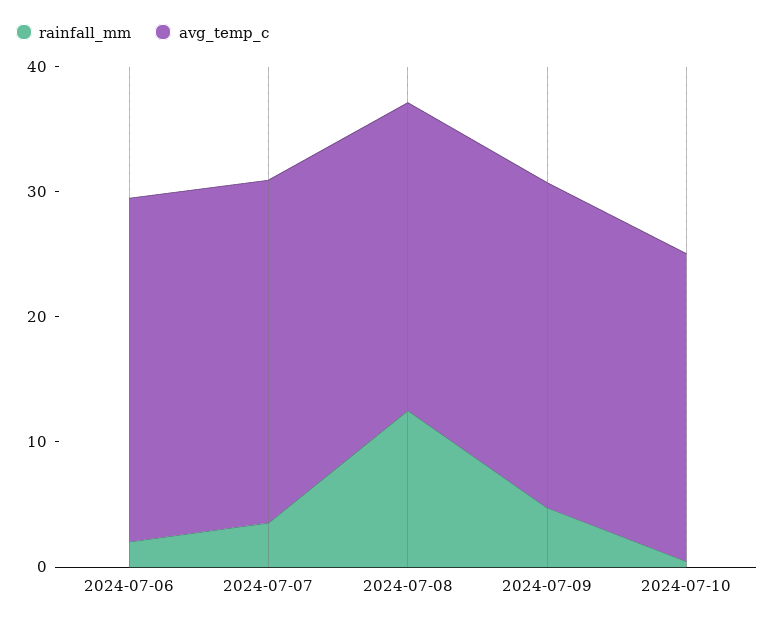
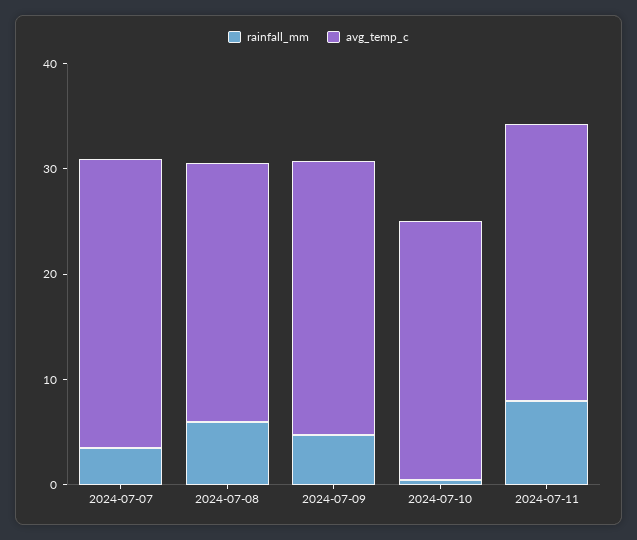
rainfall_mm, 2024-07-06: 2 -> none
avg_temp_c, 2024-07-06: 28 -> none
rainfall_mm, 2024-07-08: 12 -> 6
rainfall_mm, 2024-07-11: none -> 8
avg_temp_c, 2024-07-11: none -> 26

